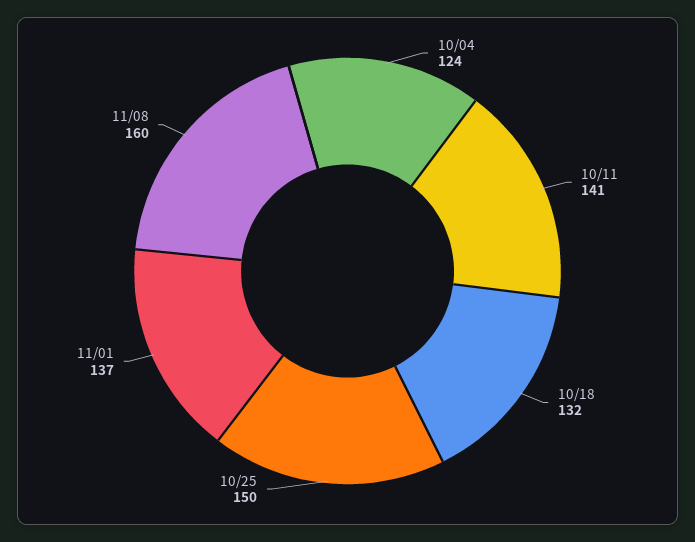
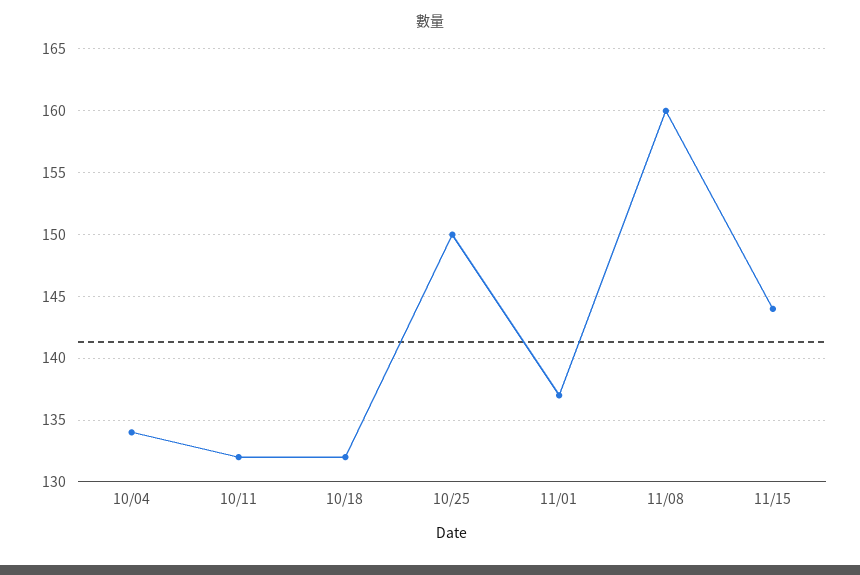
10/04: 124 -> 134
10/11: 141 -> 132
11/15: none -> 144

